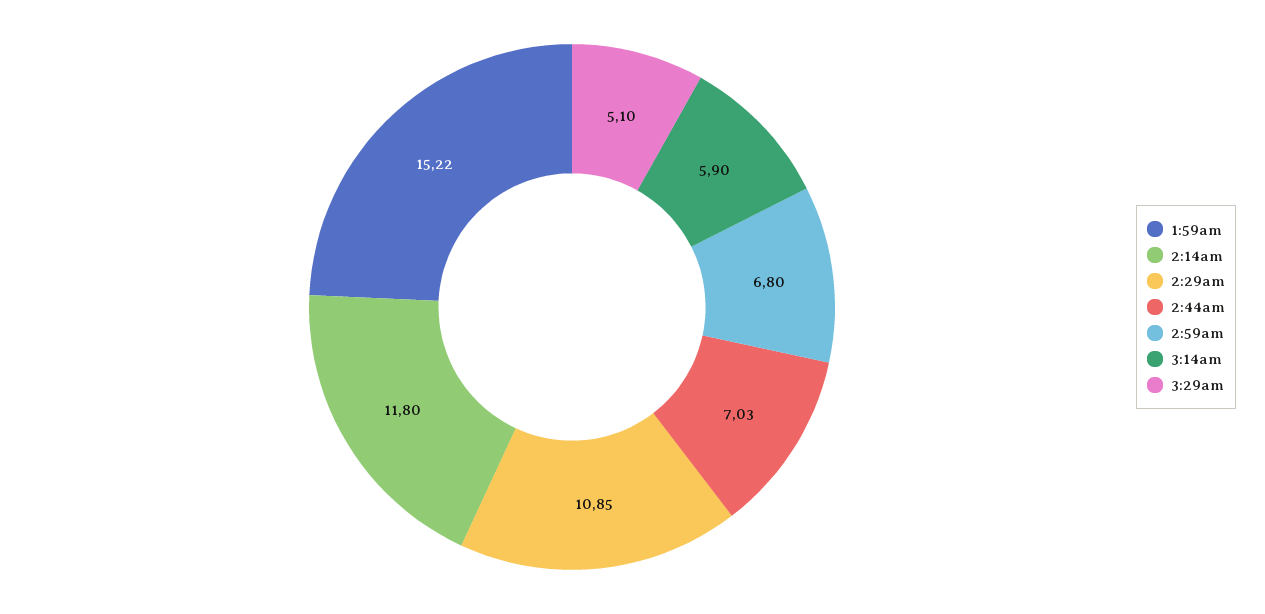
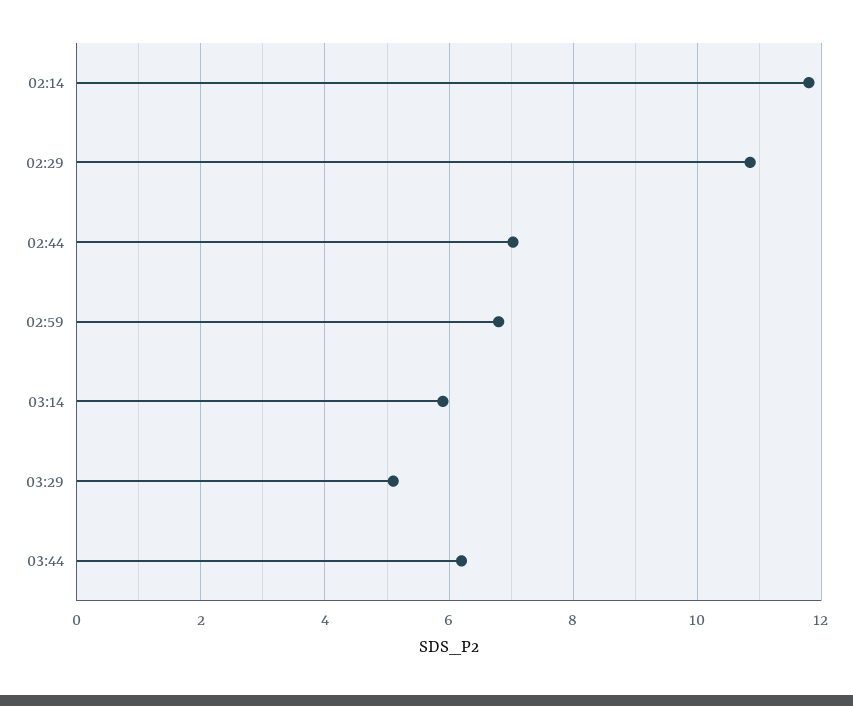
1:59am: 15.22 -> none
03:44: none -> 6.2

